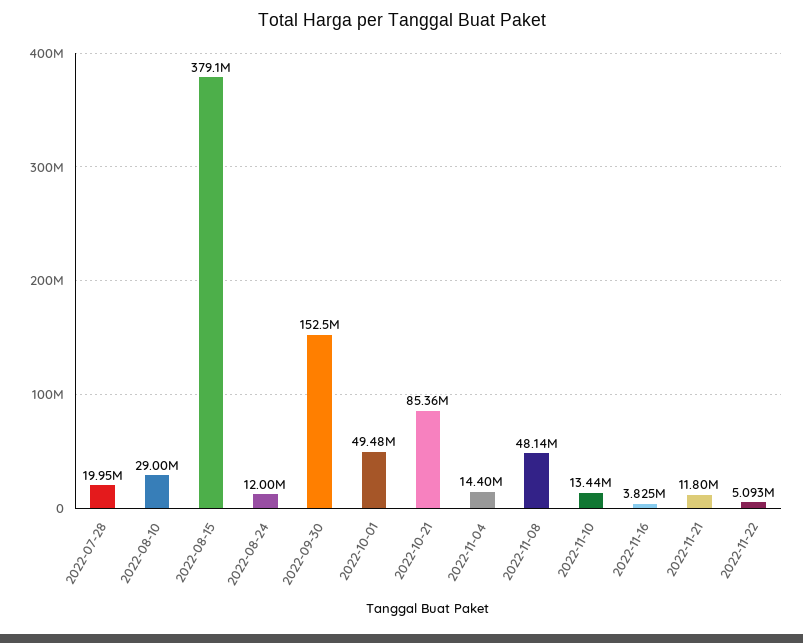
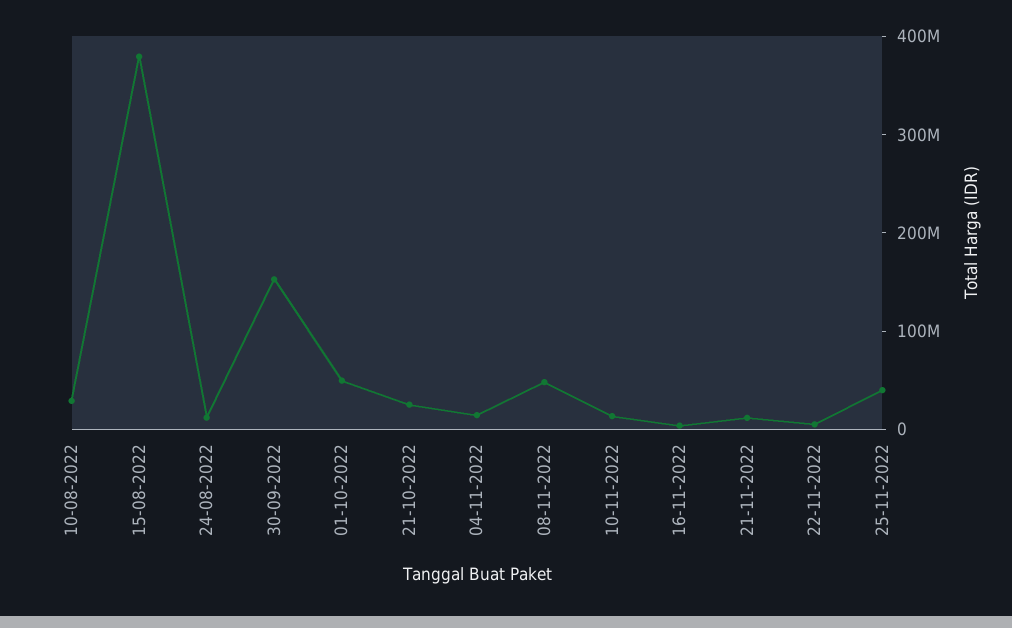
2022-07-28: 19950000 -> none
2022-10-21: 85360000 -> 20000000
25-11-2022: none -> 40000000

